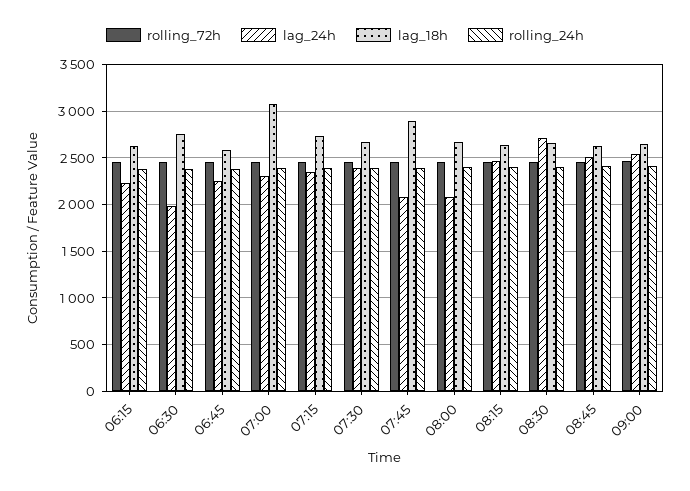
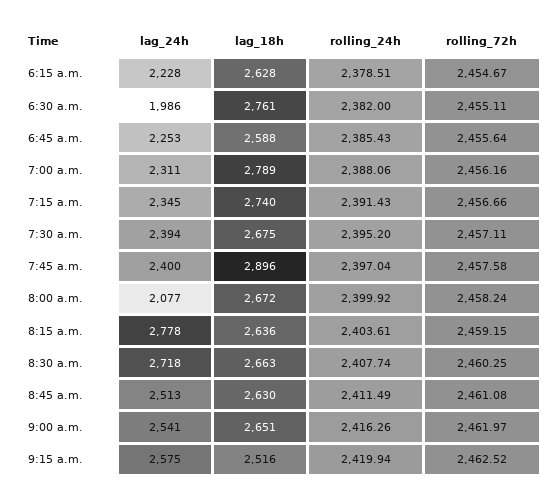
lag_18h, 07:00: 3100 -> 2789
lag_24h, 07:45: 2100 -> 2400
lag_24h, 08:15: 2500 -> 2778
lag_24h, 9:15 a.m.: none -> 2575
lag_18h, 9:15 a.m.: none -> 2516
rolling_24h, 9:15 a.m.: none -> 2419.94
rolling_72h, 9:15 a.m.: none -> 2462.52

